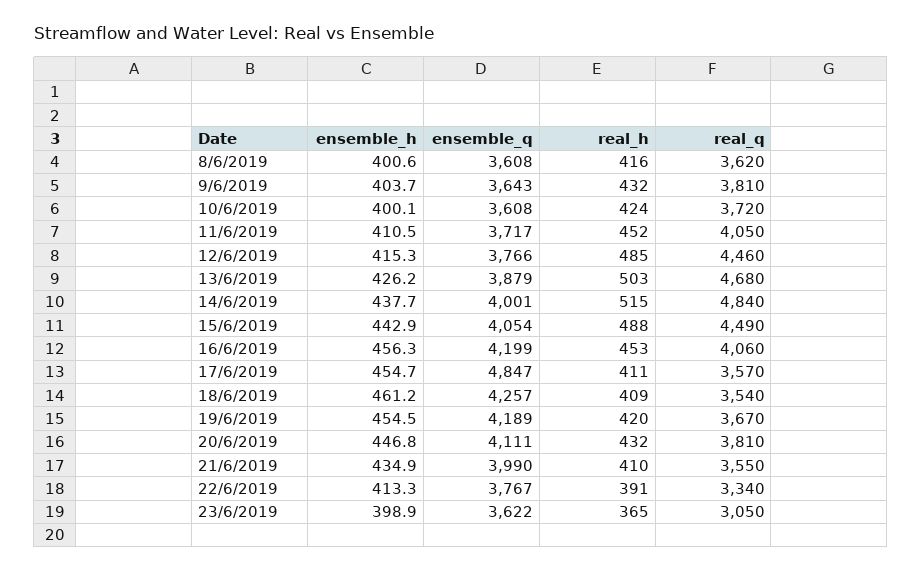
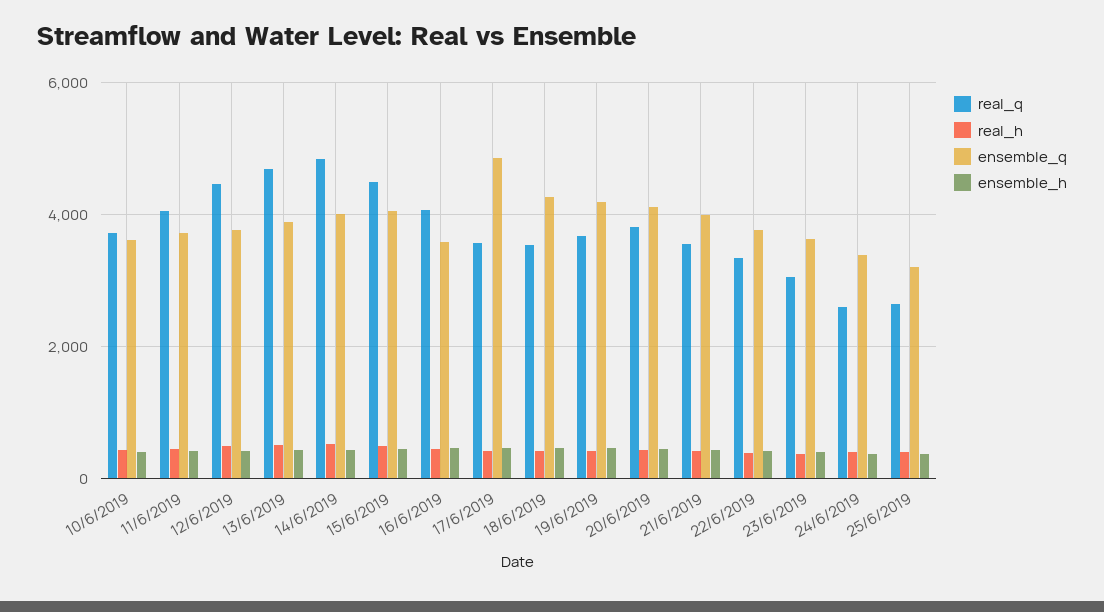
ensemble_h, 8/6/2019: 400.6 -> none
ensemble_q, 8/6/2019: 3608 -> none
real_h, 8/6/2019: 416 -> none
real_q, 8/6/2019: 3620 -> none
ensemble_h, 9/6/2019: 403.7 -> none
ensemble_q, 9/6/2019: 3643 -> none
real_h, 9/6/2019: 432 -> none
real_q, 9/6/2019: 3810 -> none
ensemble_q, 16/6/2019: 4199 -> 3600
real_q, 24/6/2019: none -> 2600
real_h, 24/6/2019: none -> 400
ensemble_q, 24/6/2019: none -> 3400
ensemble_h, 24/6/2019: none -> 400
real_q, 25/6/2019: none -> 2600
real_h, 25/6/2019: none -> 400
ensemble_q, 25/6/2019: none -> 3200
ensemble_h, 25/6/2019: none -> 400

